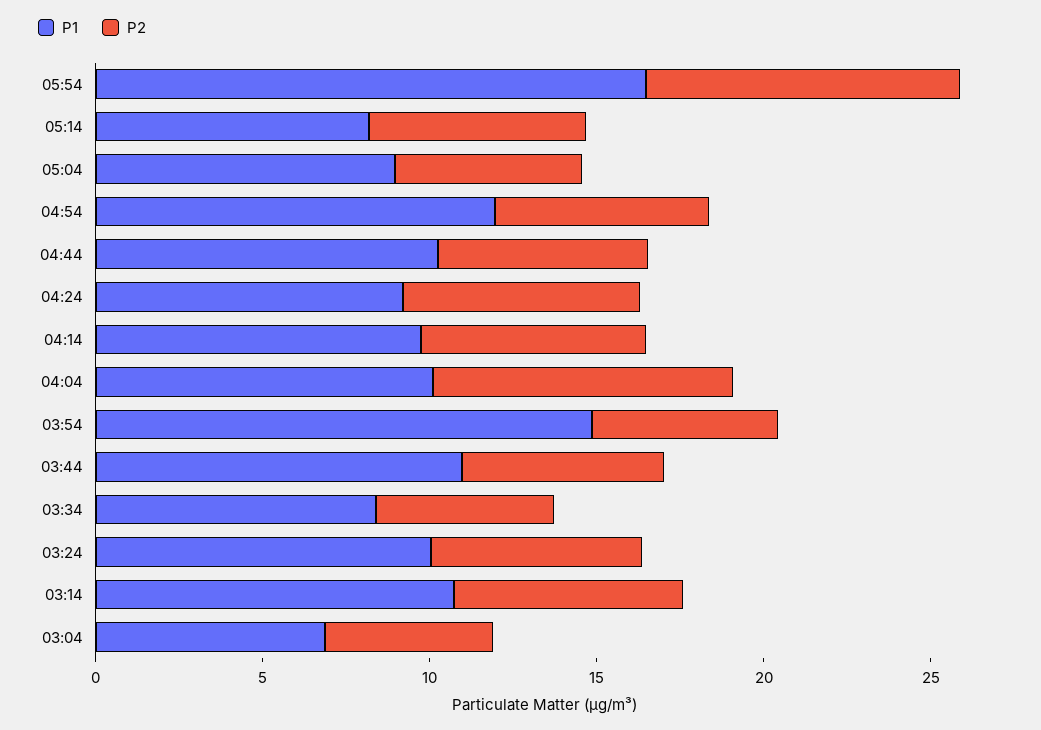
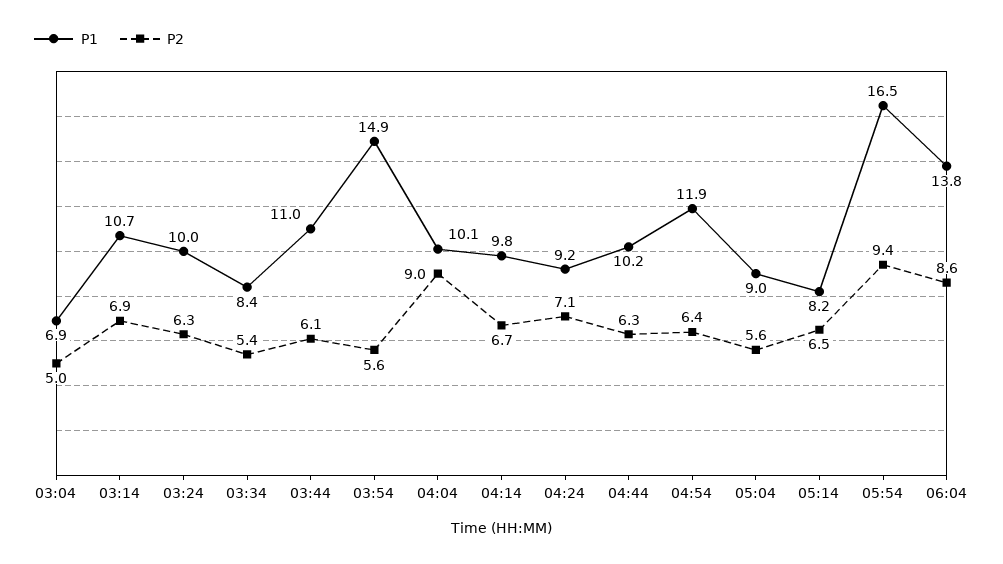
P1, 06:04: none -> 13.8
P2, 06:04: none -> 8.6

